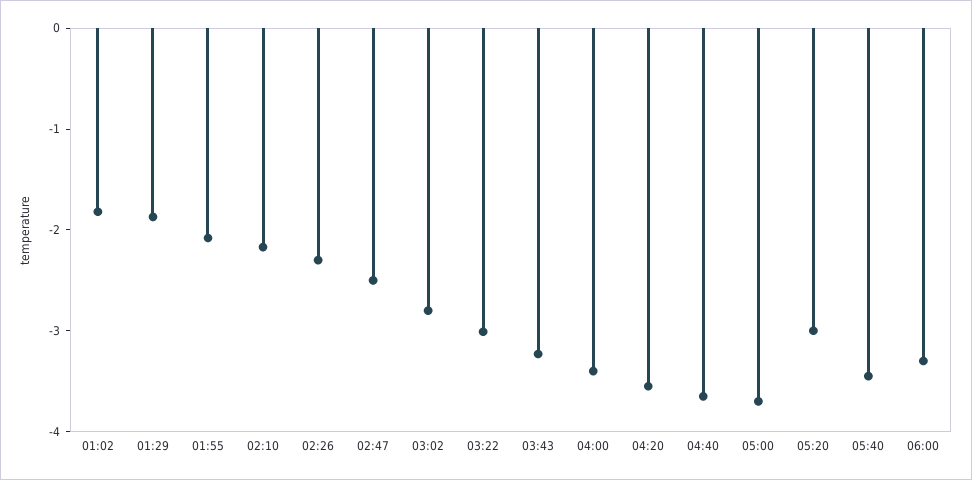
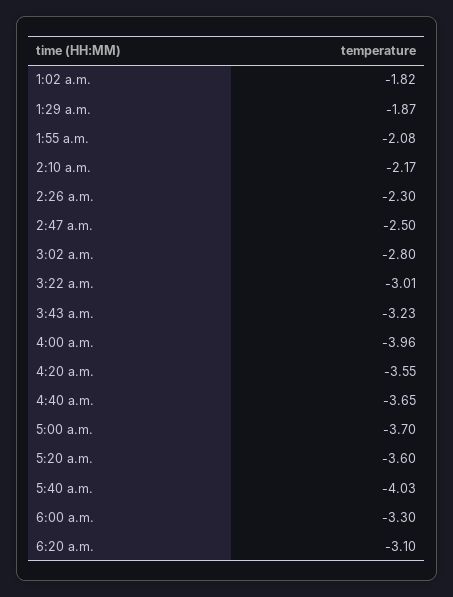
04:00: -3.4 -> -3.96
05:20: -3 -> -3.6
05:40: -3.4 -> -4.03
6:20 a.m.: none -> -3.1

